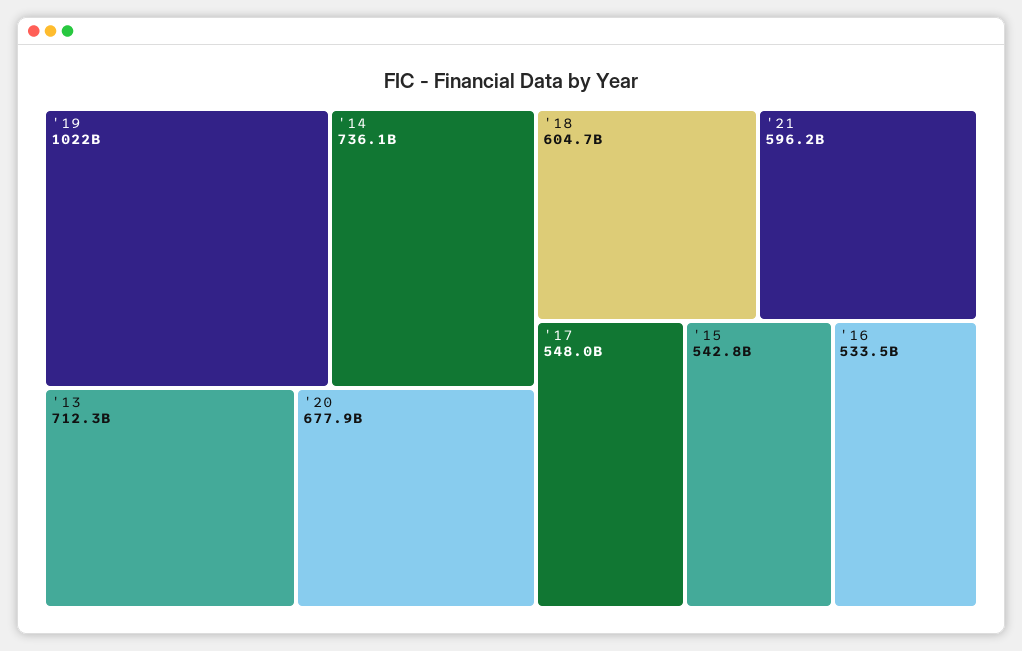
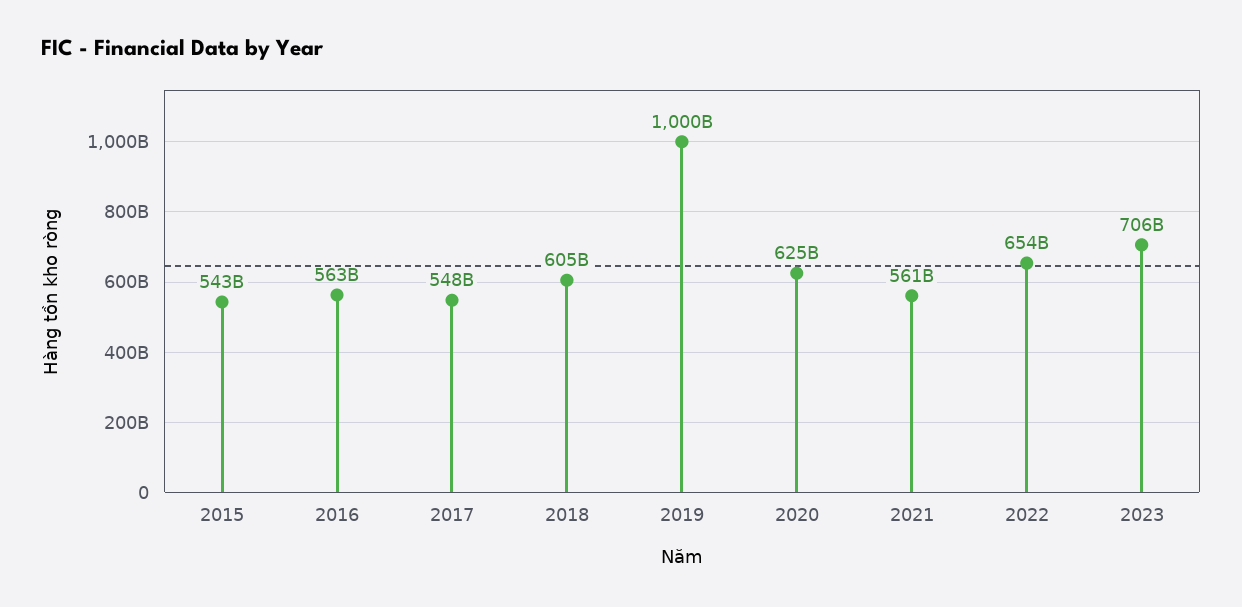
'19: 1022000000000 -> 1000000000000
'14: 736100000000 -> none
'13: 712300000000 -> none
'20: 677900000000 -> 625000000000
'21: 596200000000 -> 561000000000
'16: 533500000000 -> 563000000000
2022: none -> 654000000000
2023: none -> 706000000000

